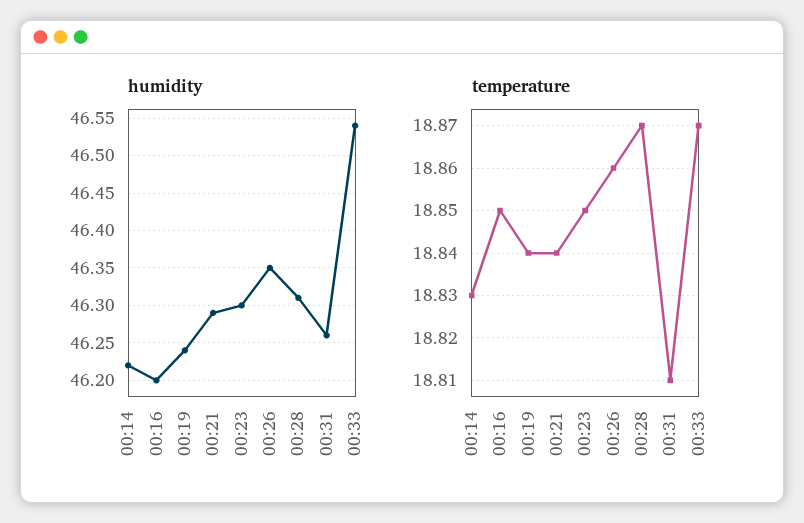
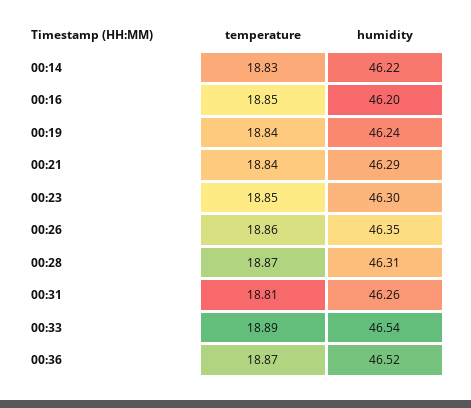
temperature, 00:33: 18.87 -> 18.89
temperature, 00:36: none -> 18.87
humidity, 00:36: none -> 46.52

